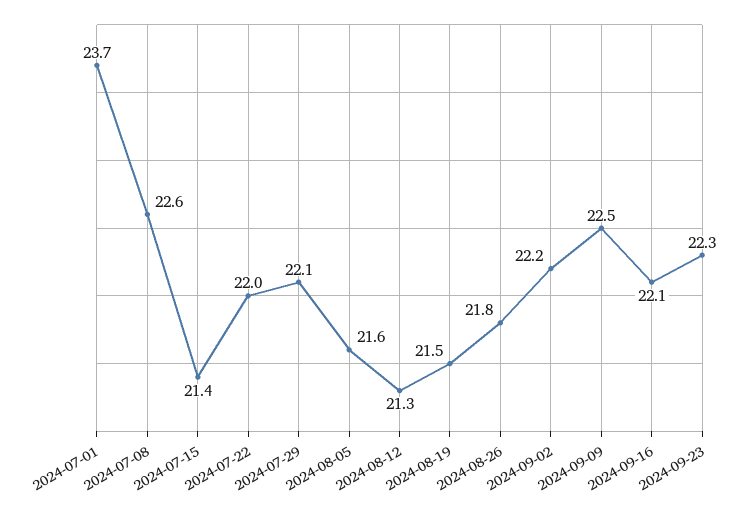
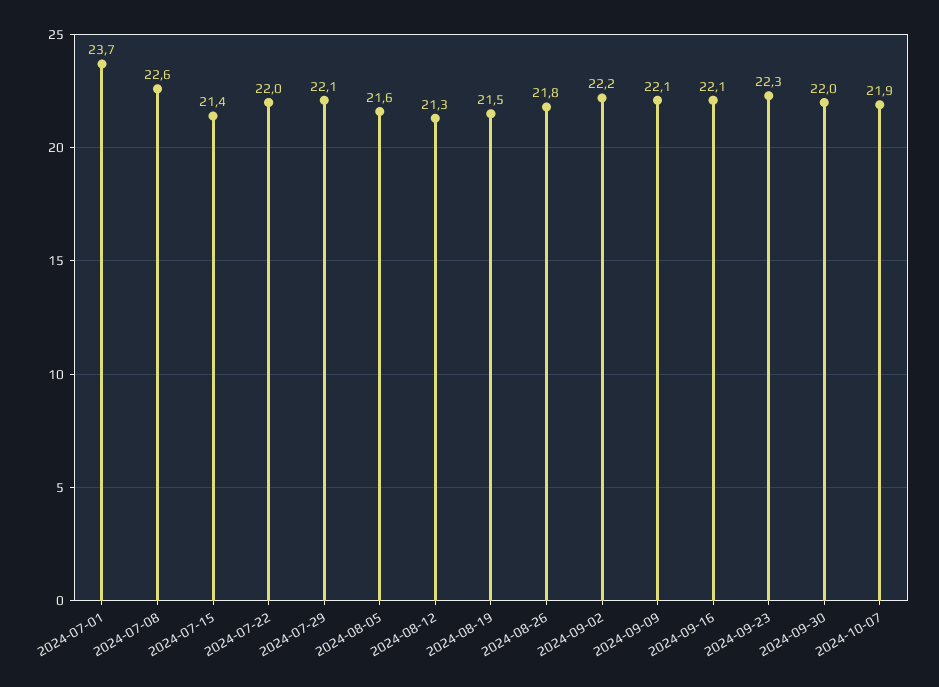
2024-09-09: 22.5 -> 22.1
2024-09-30: none -> 22
2024-10-07: none -> 21.9

